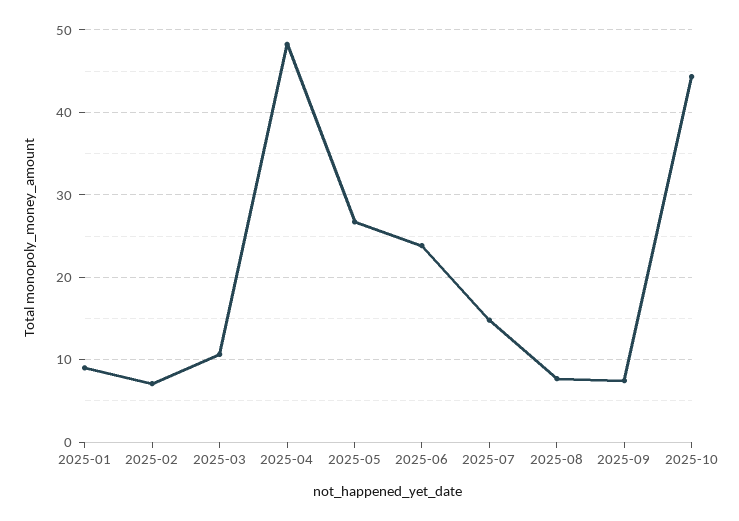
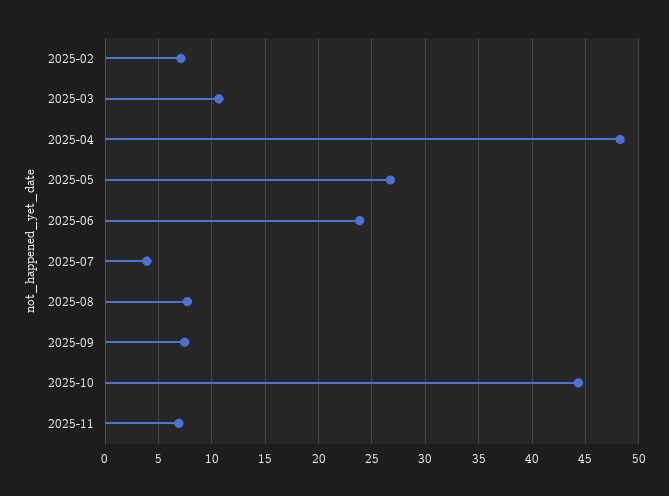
2025-01: 9 -> none
2025-07: 15 -> 4
2025-11: none -> 7

